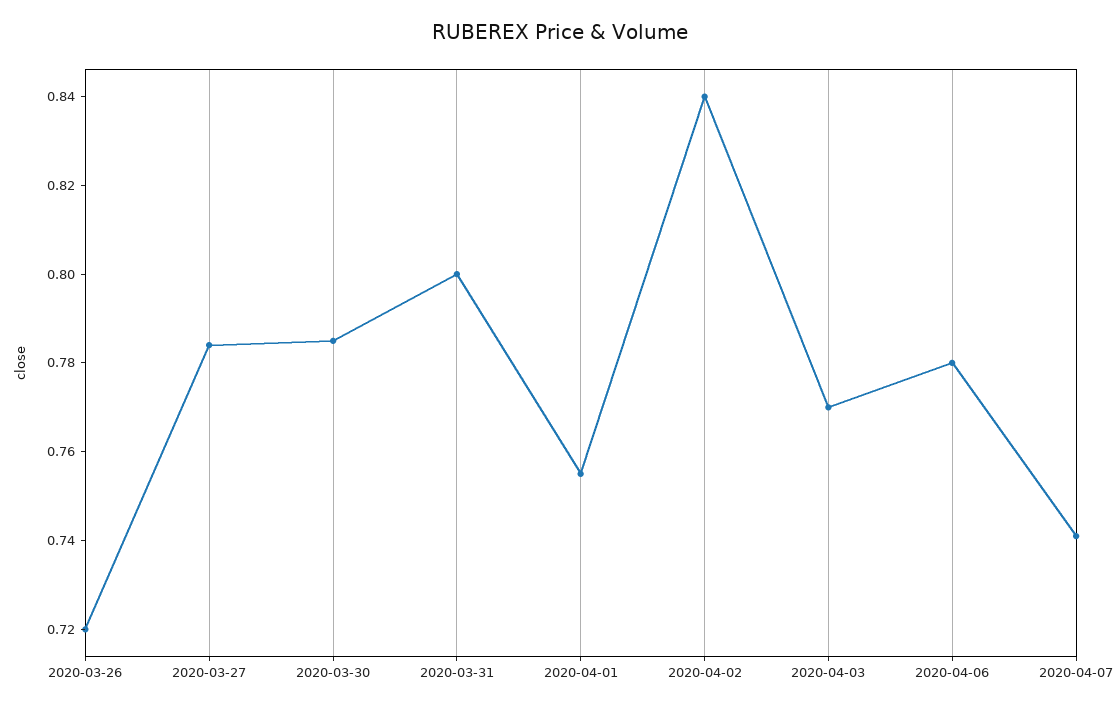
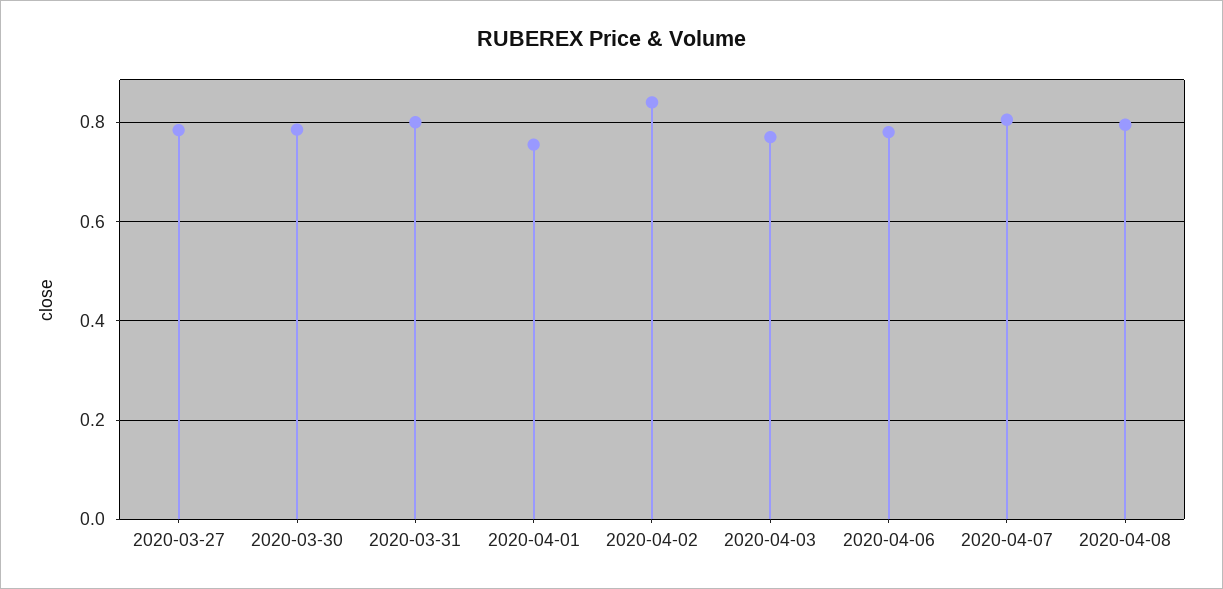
2020-03-26: 0.72 -> none
2020-04-07: 0.74 -> 0.8
2020-04-08: none -> 0.8

